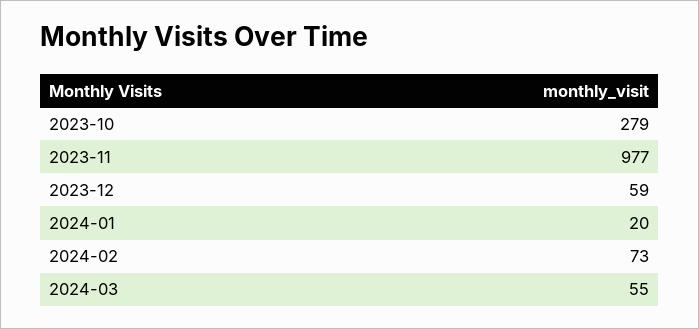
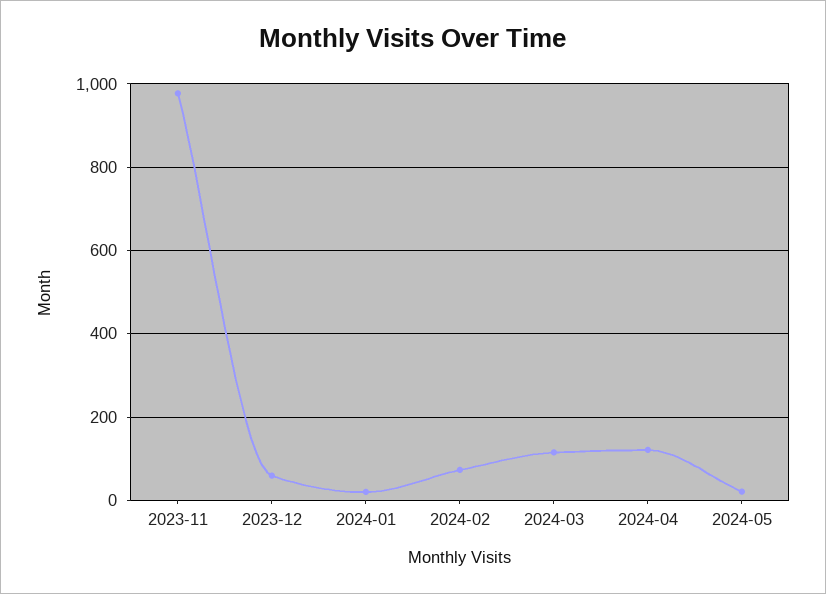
2023-10: 279 -> none
2024-03: 55 -> 120
2024-04: none -> 120
2024-05: none -> 20

